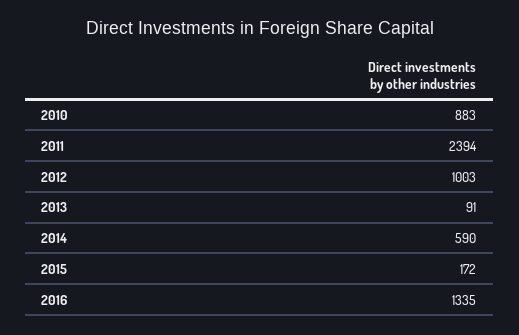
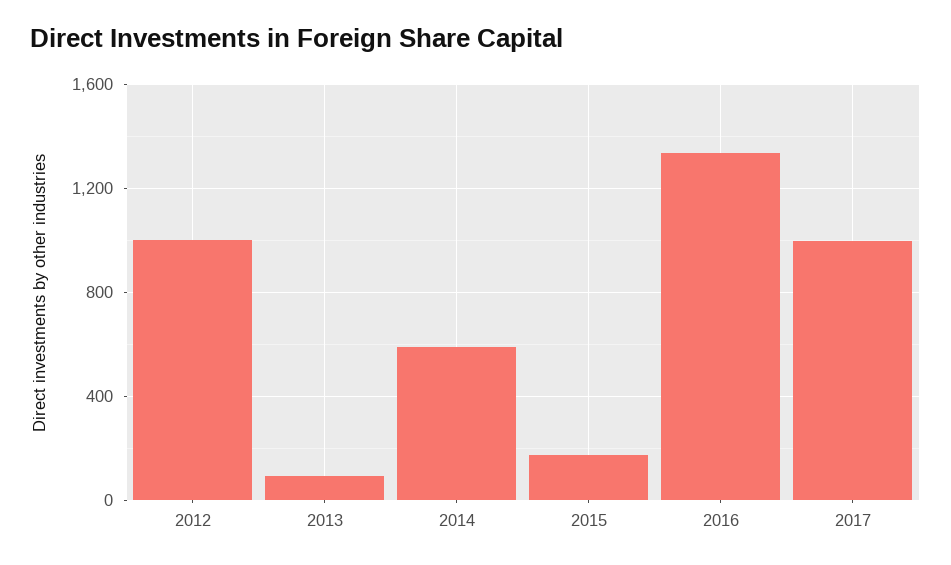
2010: 883 -> none
2011: 2394 -> none
2017: none -> 1000

